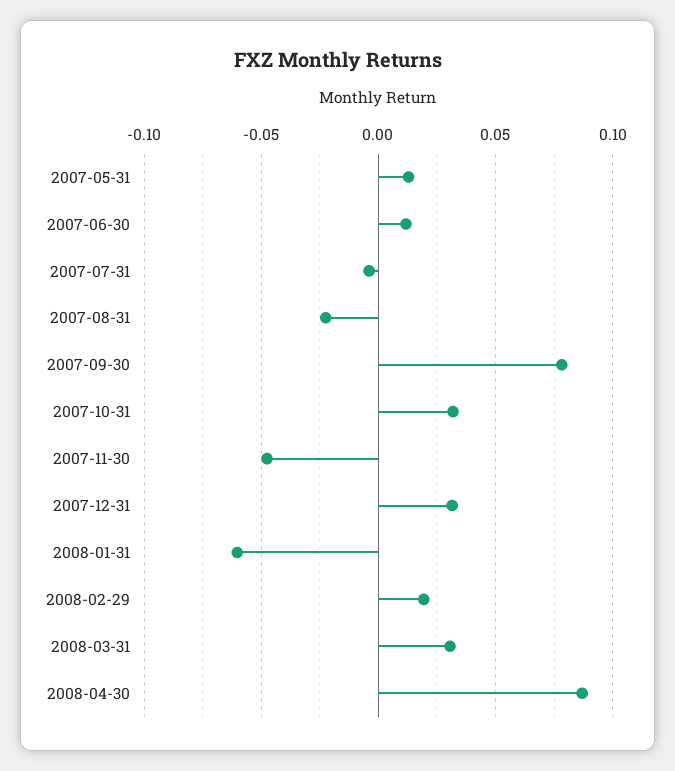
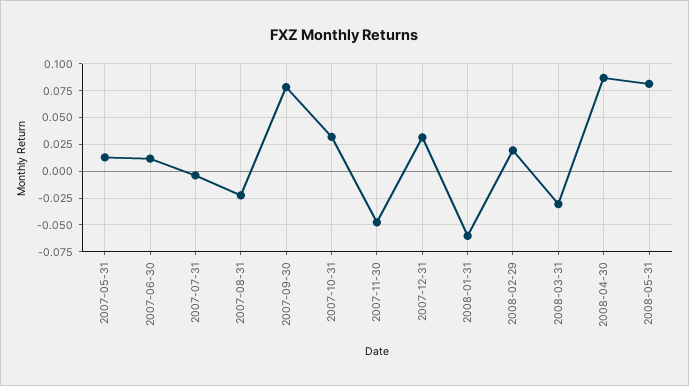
2008-03-31: 0.03 -> -0.025
2008-05-31: none -> 0.075

